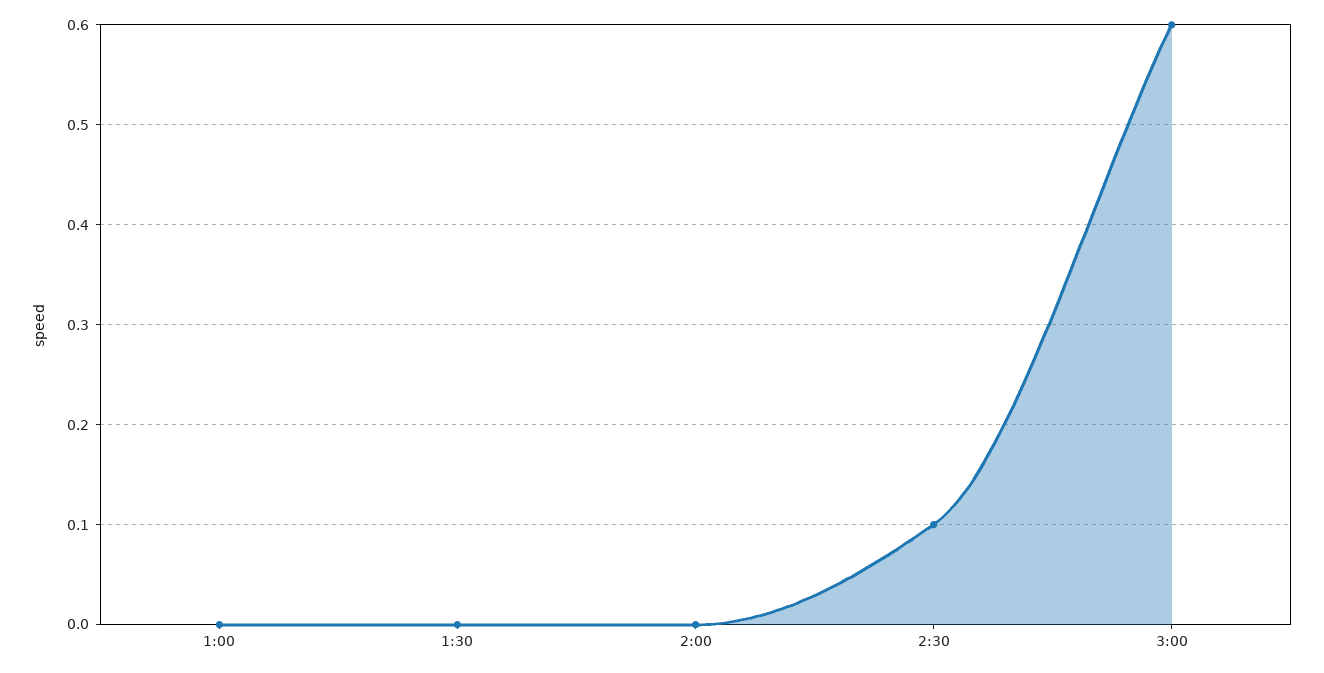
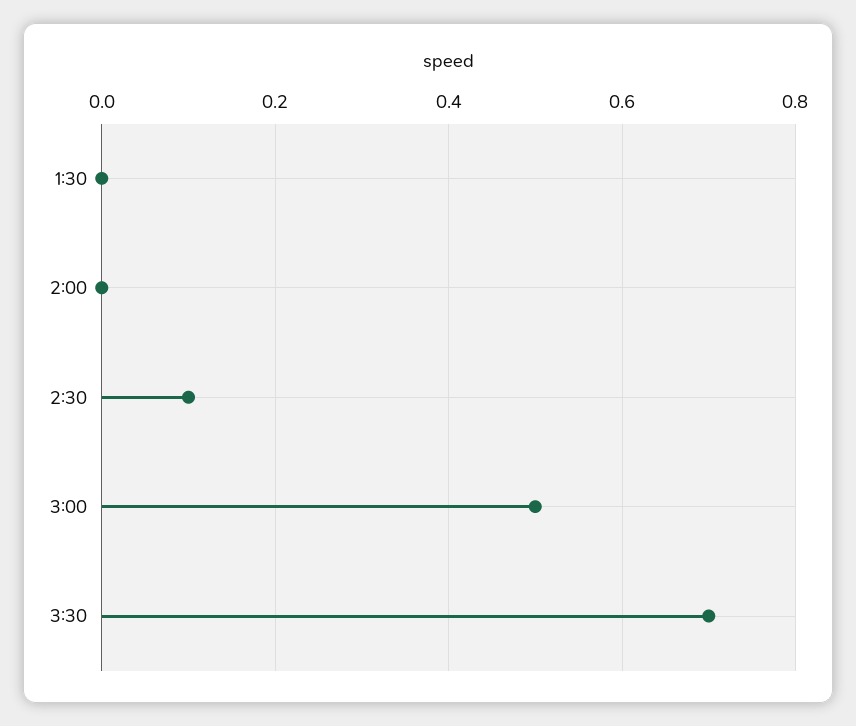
1:00: 0 -> none
3:00: 0.6 -> 0.5
3:30: none -> 0.7

